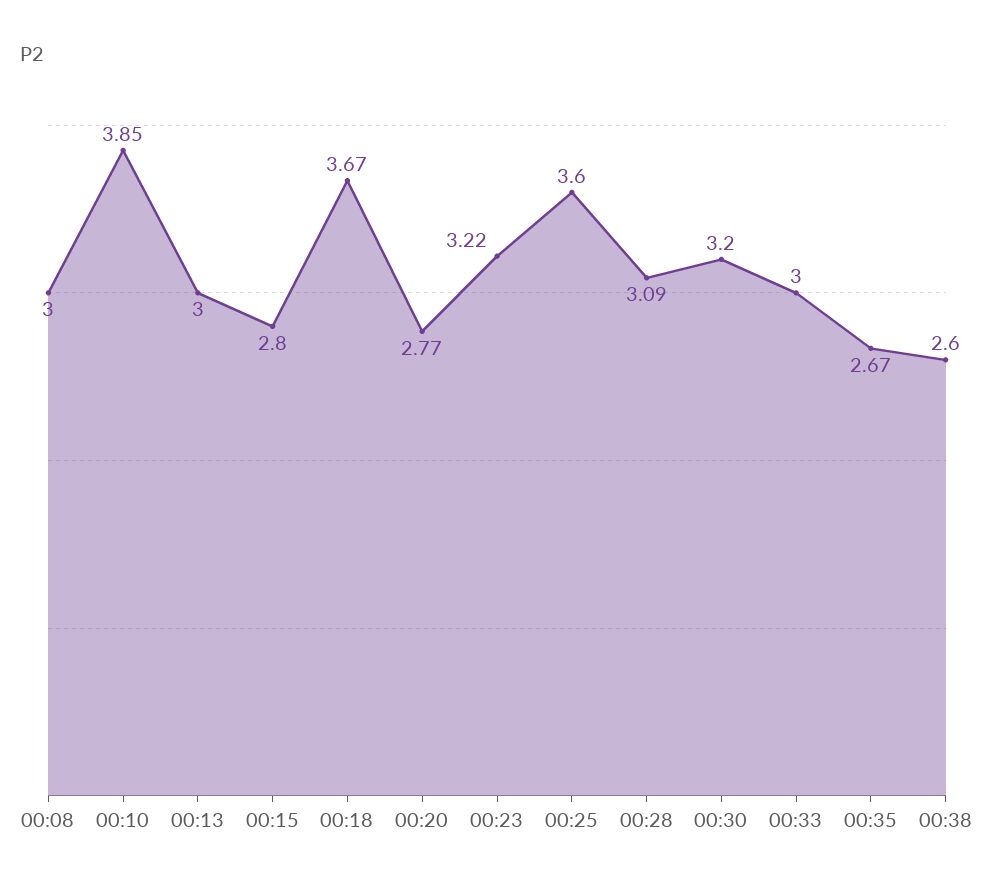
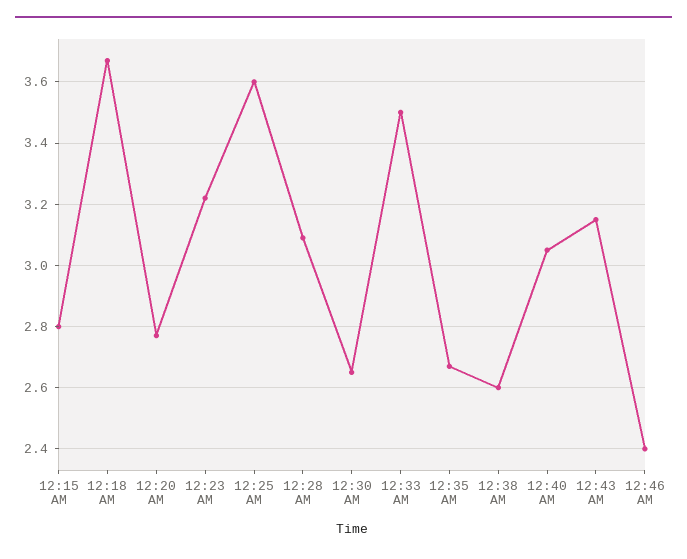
00:08: 3 -> none
00:10: 3.85 -> none
00:13: 3 -> none
00:30: 3.2 -> 2.65
00:33: 3 -> 3.5
12:40 AM: none -> 3.05
12:43 AM: none -> 3.15
12:46 AM: none -> 2.4

